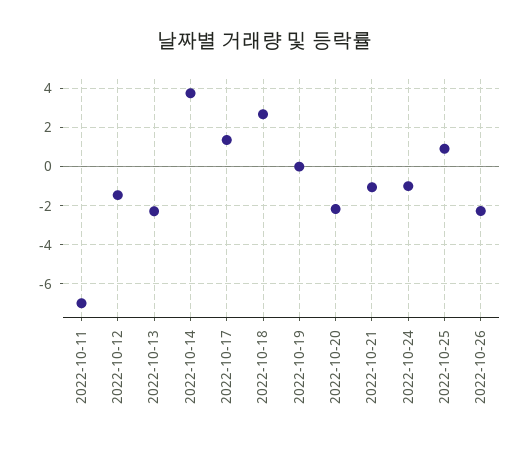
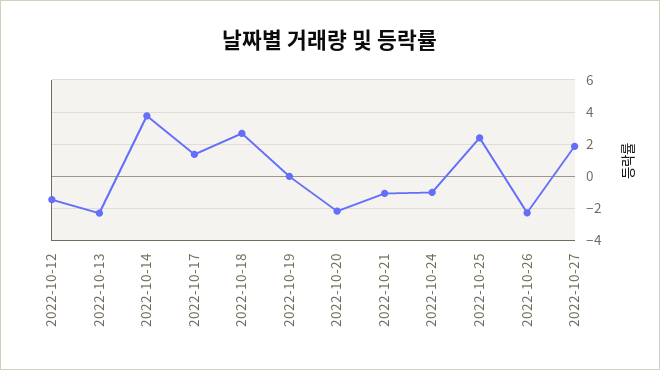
2022-10-11: -7 -> none
2022-10-25: 1 -> 2.5
2022-10-27: none -> 2

